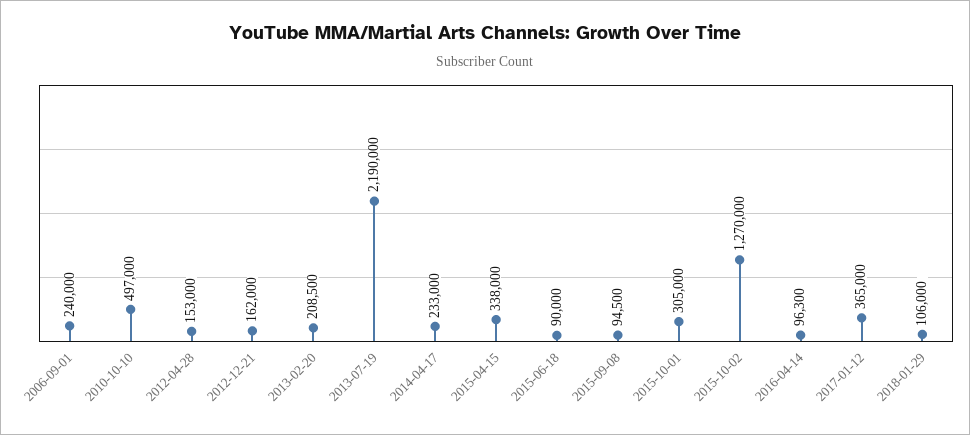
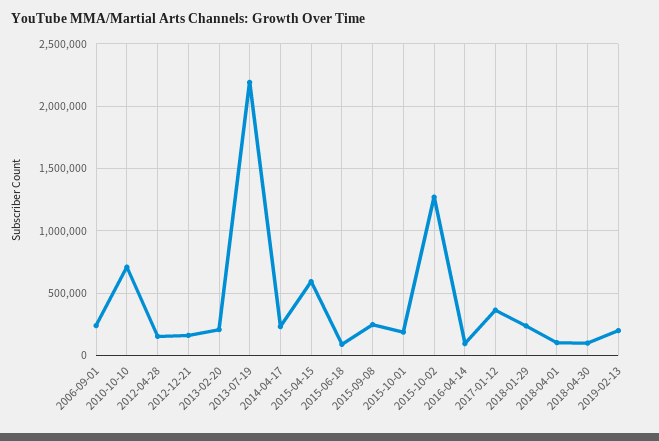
2010-10-10: 497000 -> 700000
2015-04-15: 338000 -> 600000
2015-09-08: 94500 -> 250000
2015-10-01: 305000 -> 200000
2018-01-29: 106000 -> 250000
2018-04-01: none -> 100000
2018-04-30: none -> 100000
2019-02-13: none -> 200000

